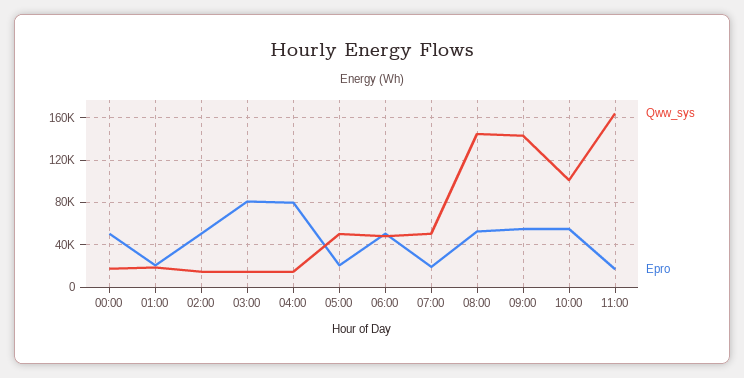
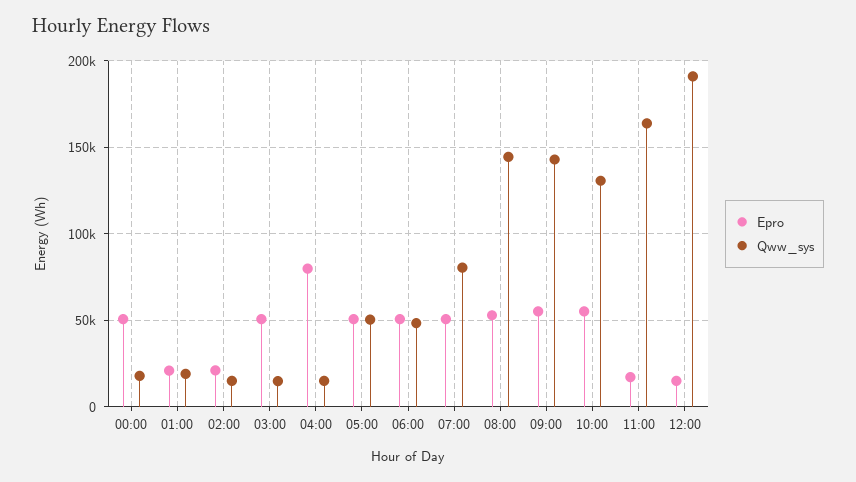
Epro, 02:00: 50000 -> 20000
Epro, 03:00: 80000 -> 50000
Epro, 05:00: 20000 -> 50000
Qww_sys, 07:00: 50000 -> 80000
Epro, 07:00: 20000 -> 50000
Qww_sys, 10:00: 100000 -> 130000
Epro, 12:00: none -> 15000
Qww_sys, 12:00: none -> 190000

